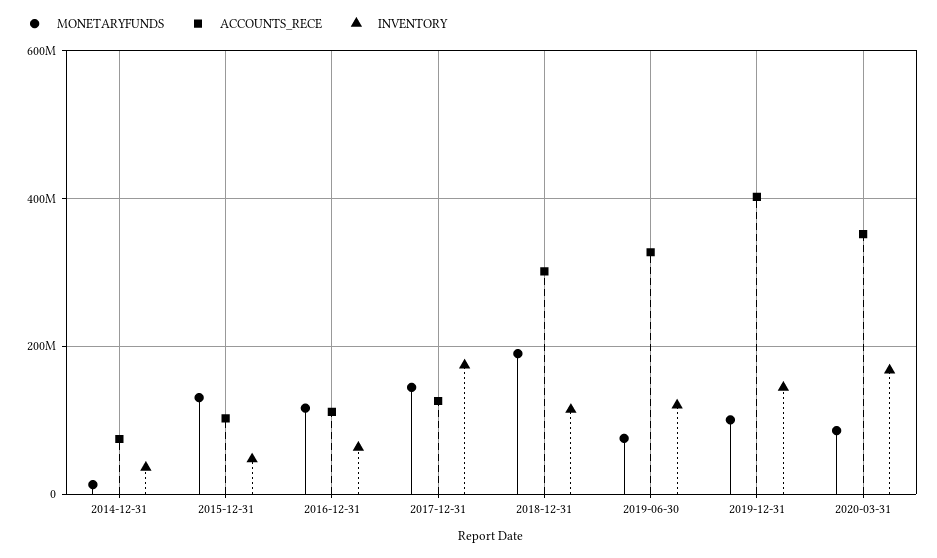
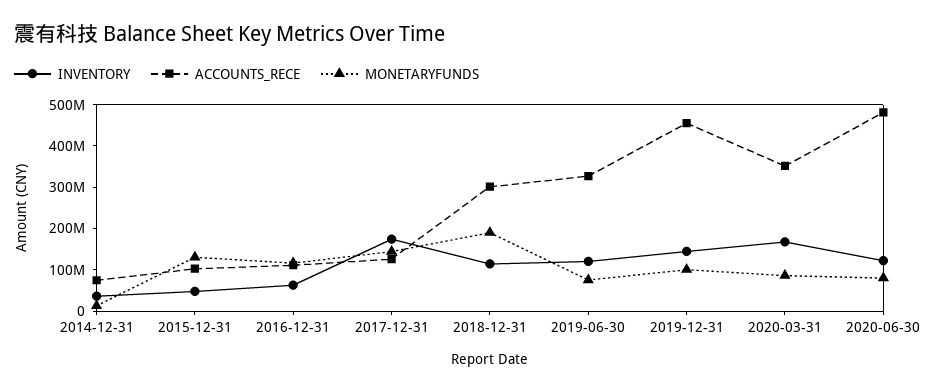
ACCOUNTS_RECE, 2019-12-31: 400000000 -> 460000000
INVENTORY, 2020-06-30: none -> 120000000
ACCOUNTS_RECE, 2020-06-30: none -> 480000000
MONETARYFUNDS, 2020-06-30: none -> 80000000

